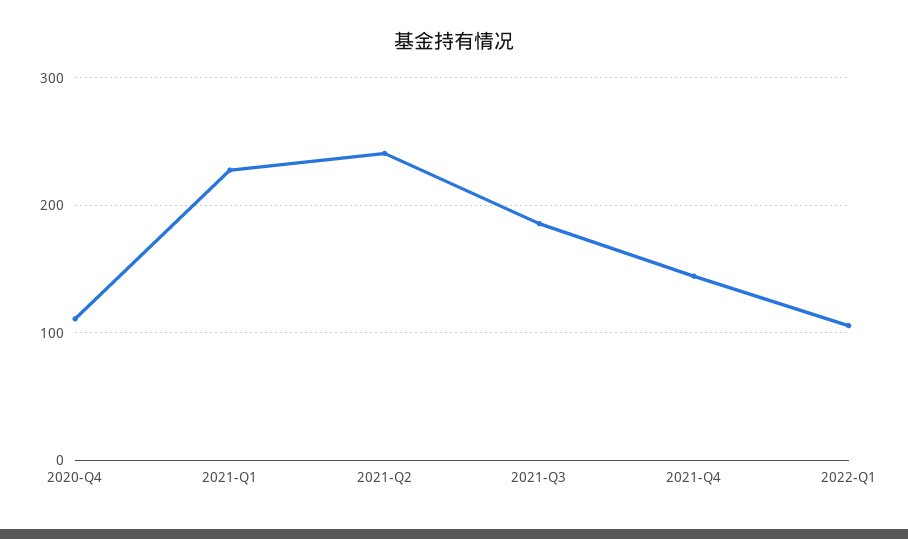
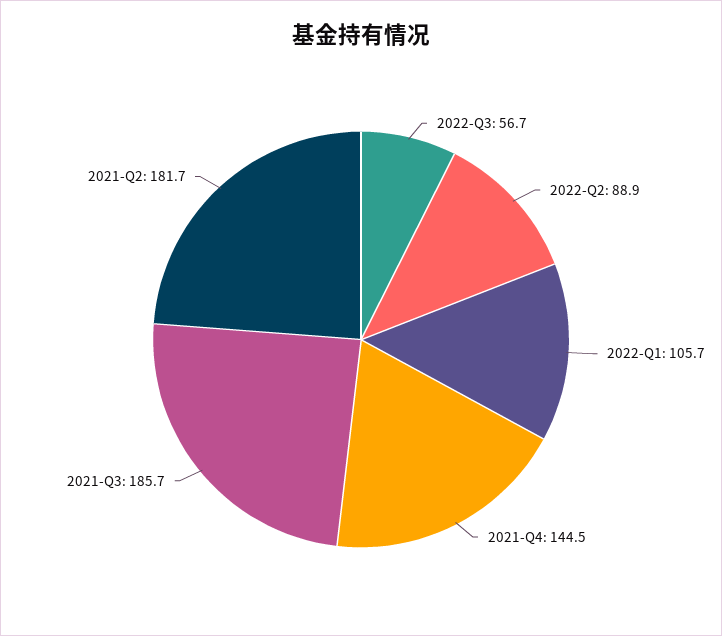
2020-Q4: 110 -> none
2021-Q1: 230 -> none
2021-Q2: 240 -> 181.7
2022-Q3: none -> 56.7
2022-Q2: none -> 88.9

